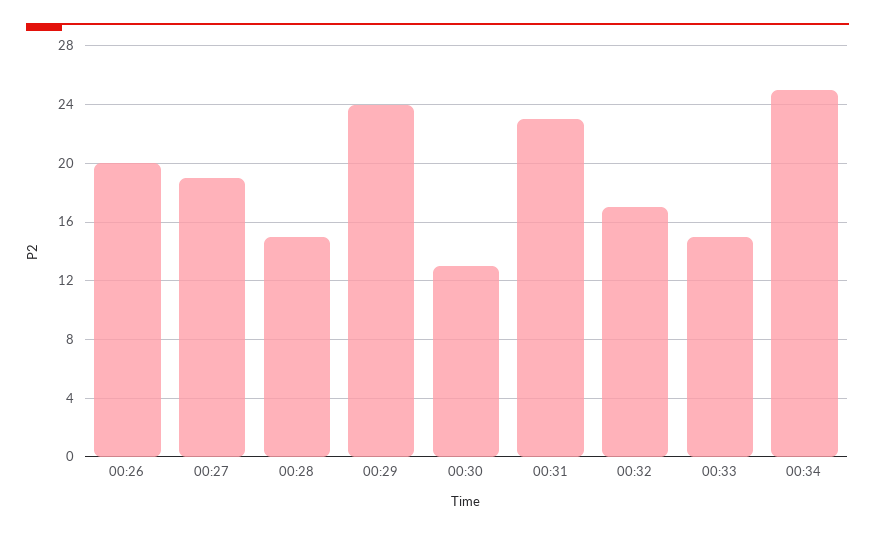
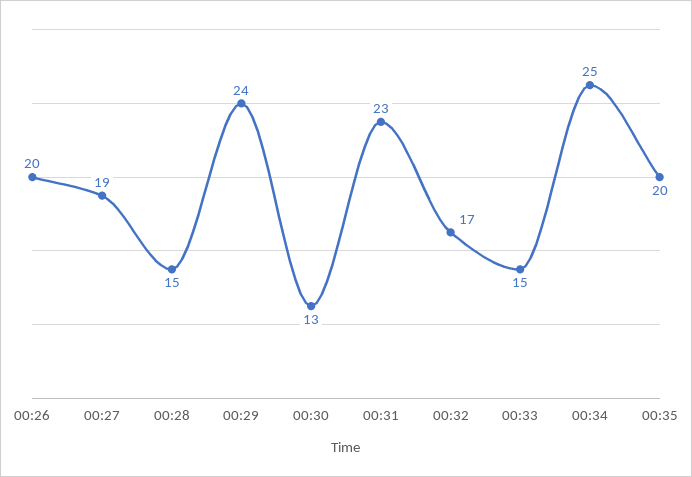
00:35: none -> 20

